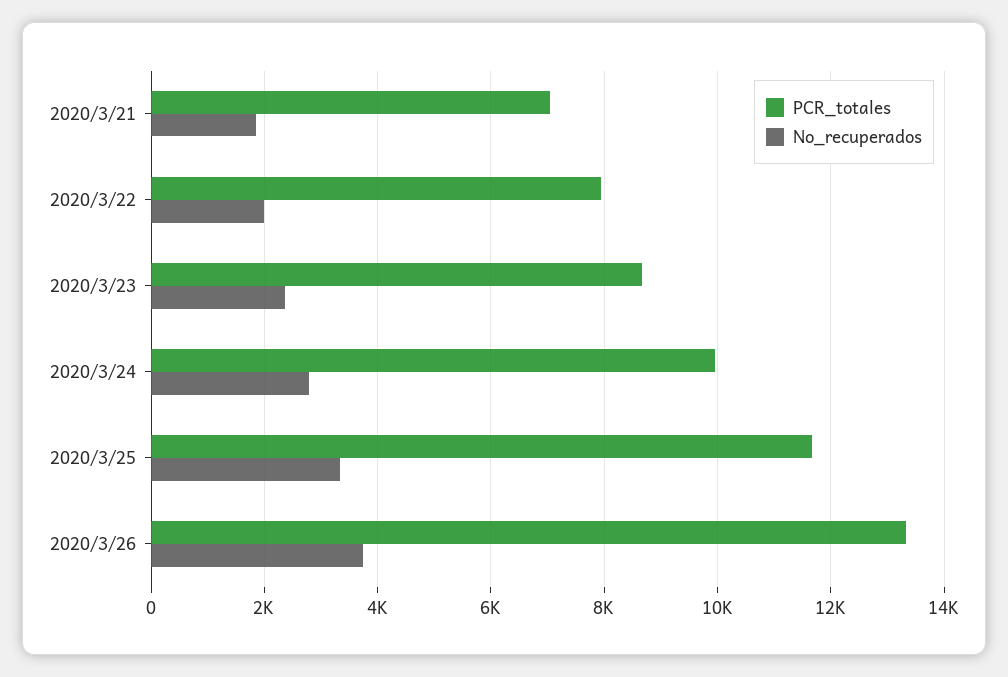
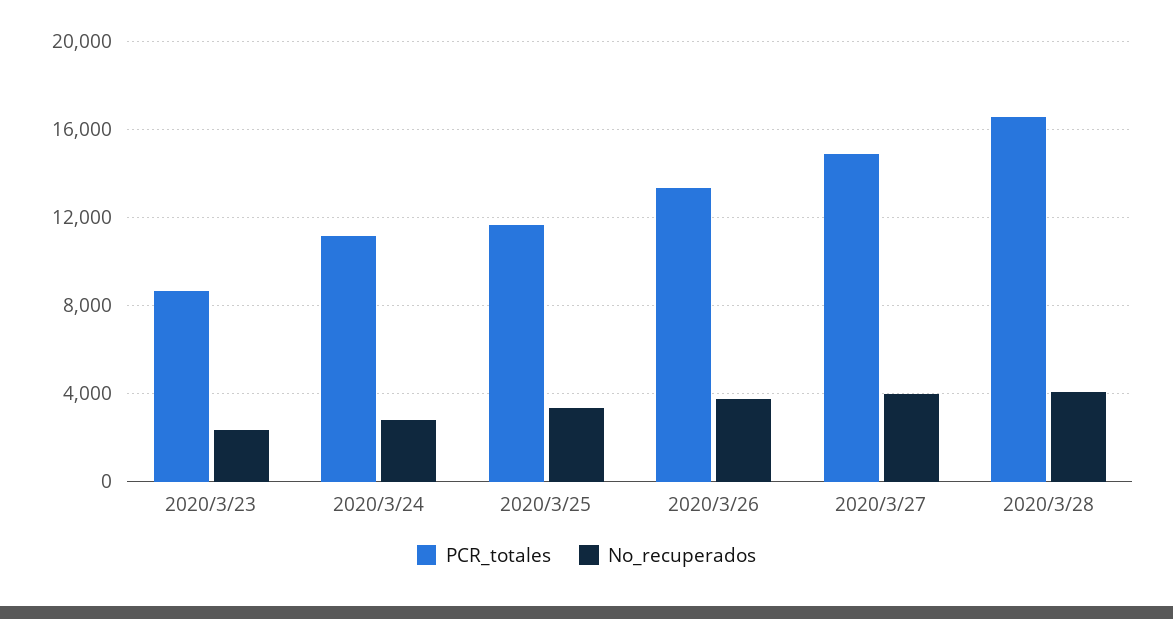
PCR_totales, 2020/3/21: 7000 -> none
No_recuperados, 2020/3/21: 1800 -> none
PCR_totales, 2020/3/22: 8000 -> none
No_recuperados, 2020/3/22: 2000 -> none
PCR_totales, 2020/3/24: 10000 -> 11000
PCR_totales, 2020/3/27: none -> 15000
No_recuperados, 2020/3/27: none -> 4000
PCR_totales, 2020/3/28: none -> 16500
No_recuperados, 2020/3/28: none -> 4000

